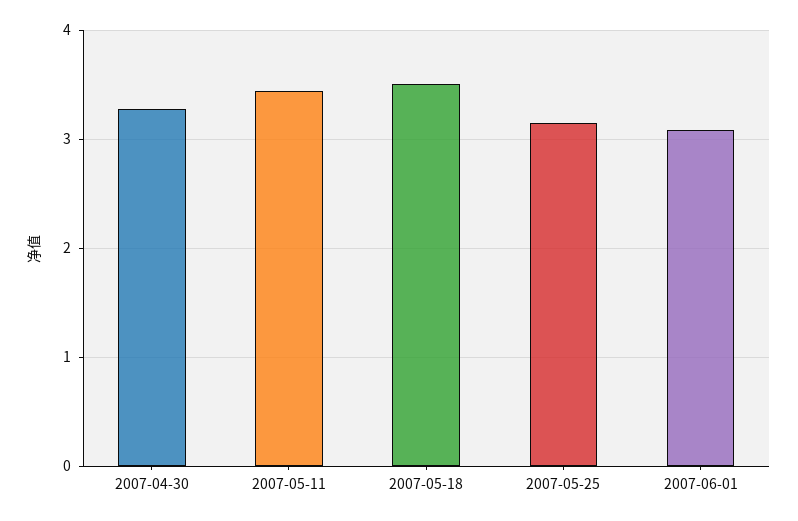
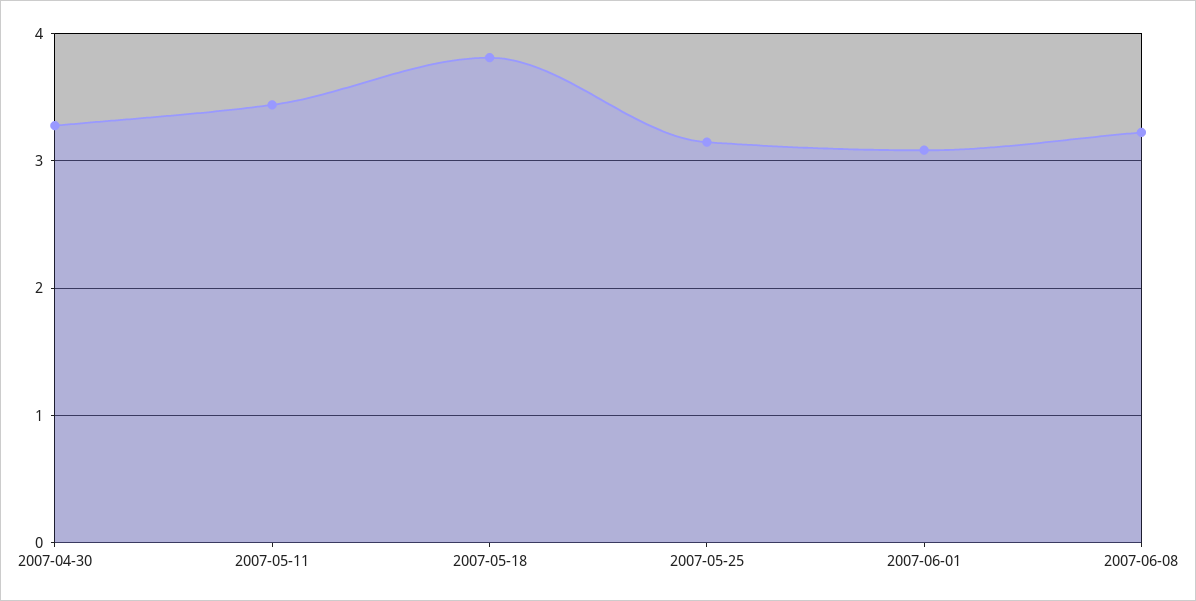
2007-05-18: 3.5 -> 3.8
2007-06-08: none -> 3.2

